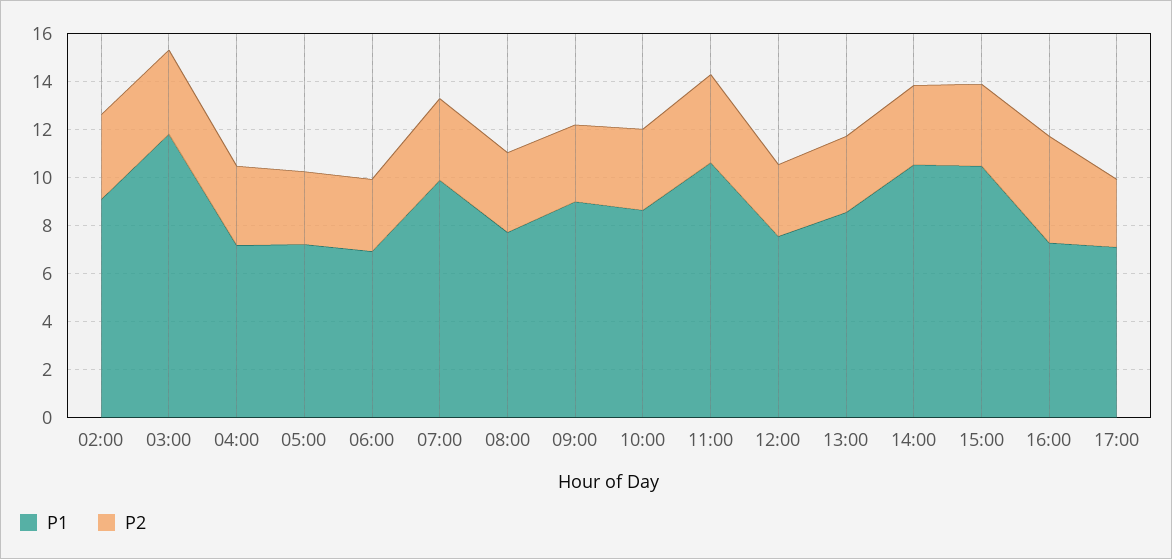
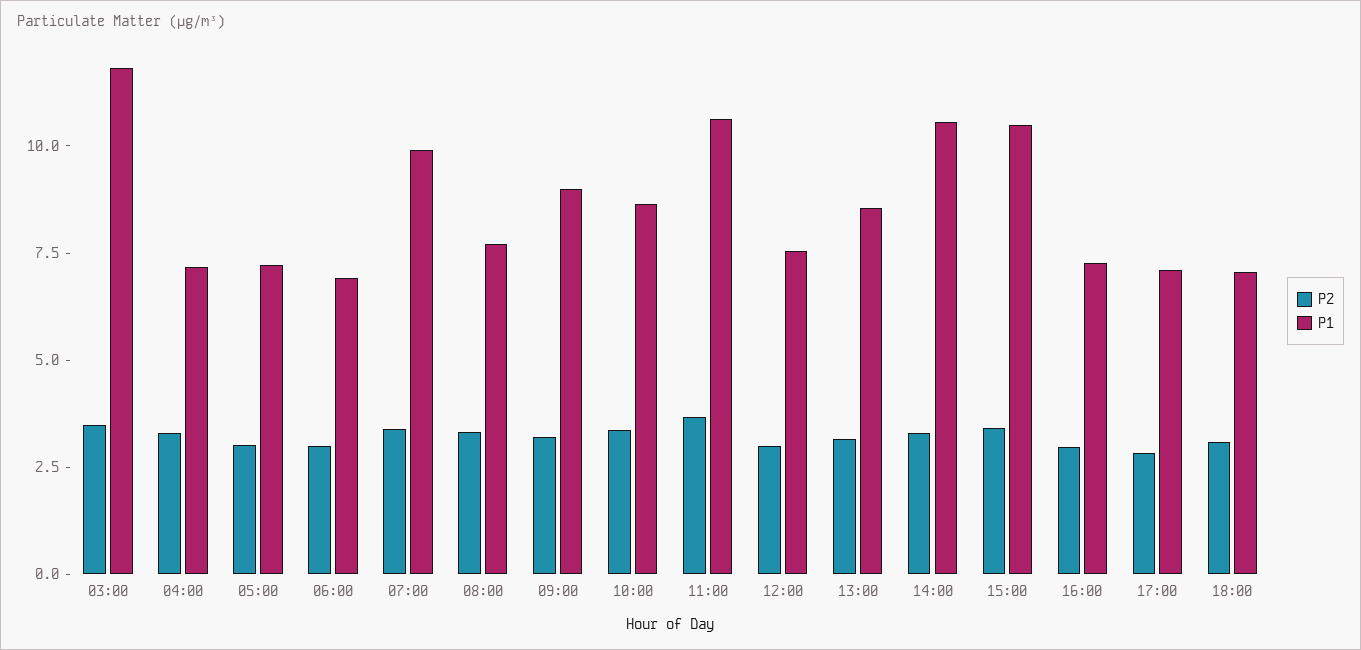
P1, 02:00: 9 -> none
P2, 02:00: 3.5 -> none
P2, 16:00: 4.5 -> 3
P2, 18:00: none -> 3
P1, 18:00: none -> 7

